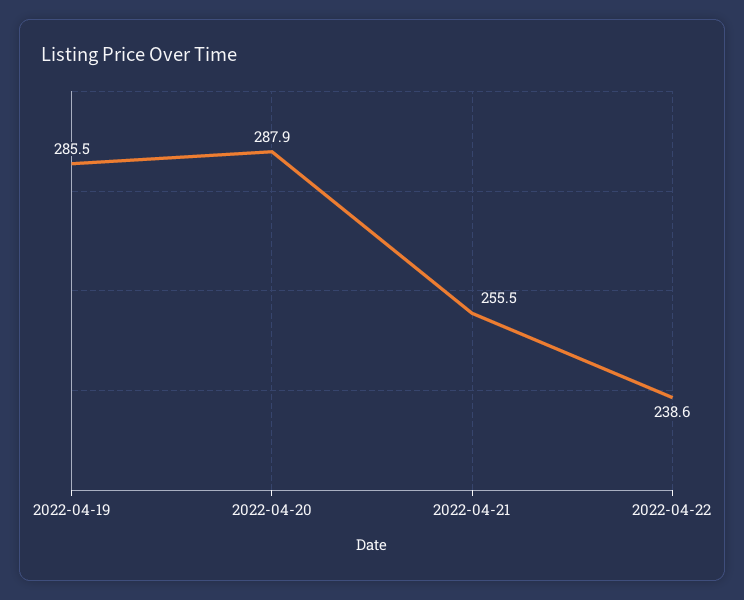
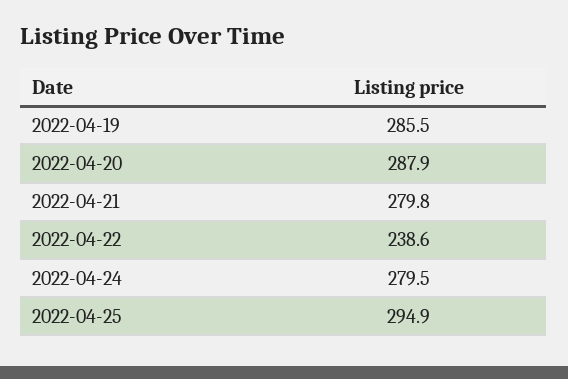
2022-04-21: 255.5 -> 279.8
2022-04-24: none -> 279.5
2022-04-25: none -> 294.9

